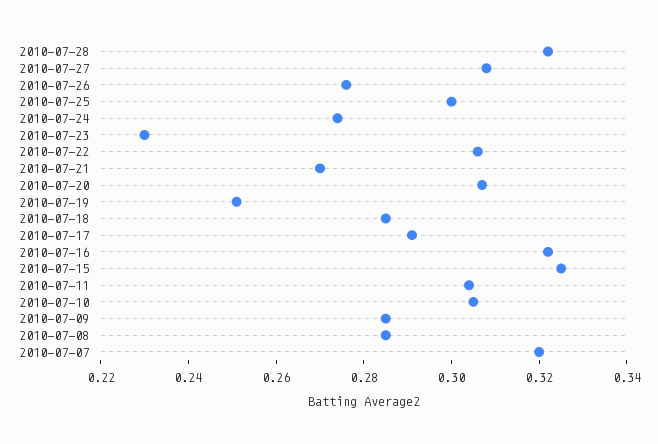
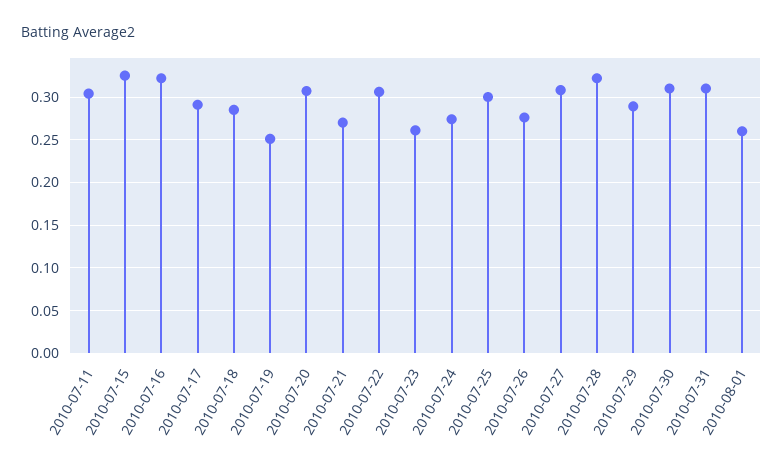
2010-07-23: 0.23 -> 0.26
2010-07-10: 0.305 -> none
2010-07-09: 0.285 -> none
2010-07-08: 0.285 -> none
2010-07-07: 0.32 -> none
2010-07-29: none -> 0.29
2010-07-30: none -> 0.31
2010-07-31: none -> 0.31
2010-08-01: none -> 0.26

